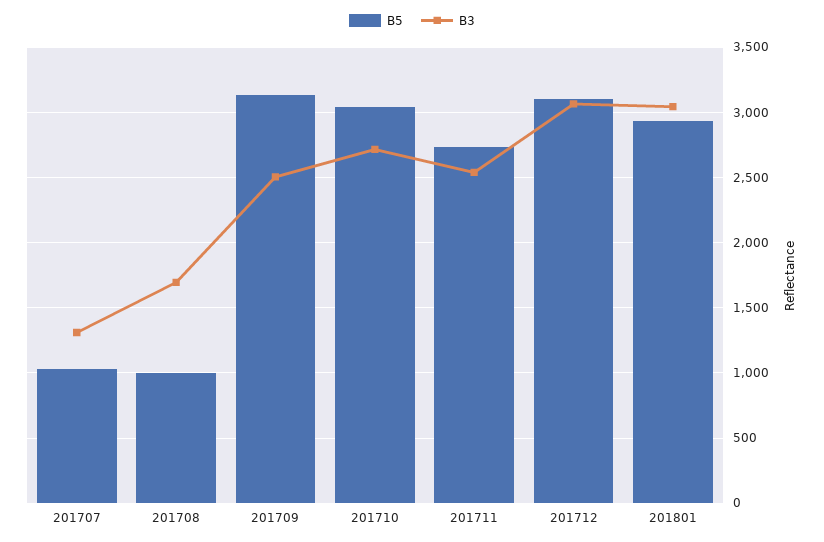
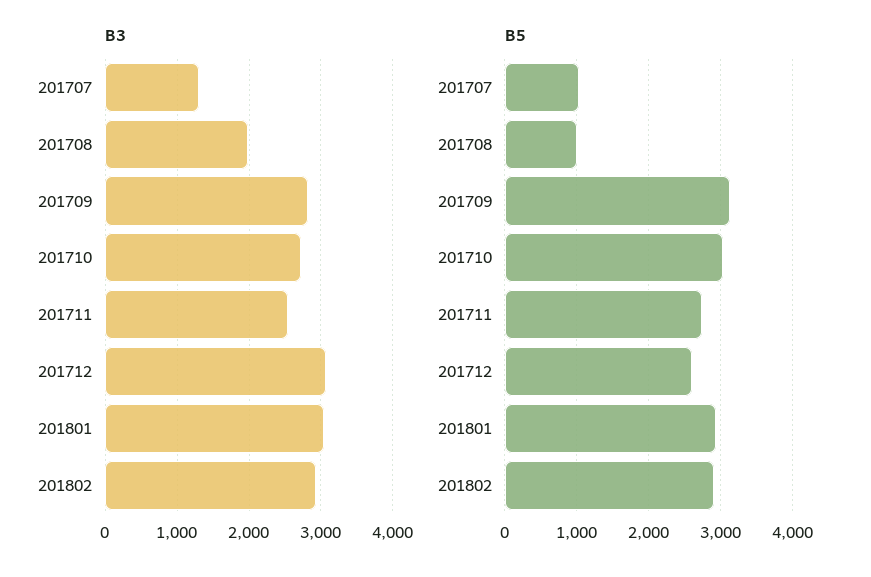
B3, 201708: 1700 -> 2000
B3, 201709: 2500 -> 2800
B5, 201712: 3100 -> 2600
B3, 201802: none -> 2900
B5, 201802: none -> 2900

